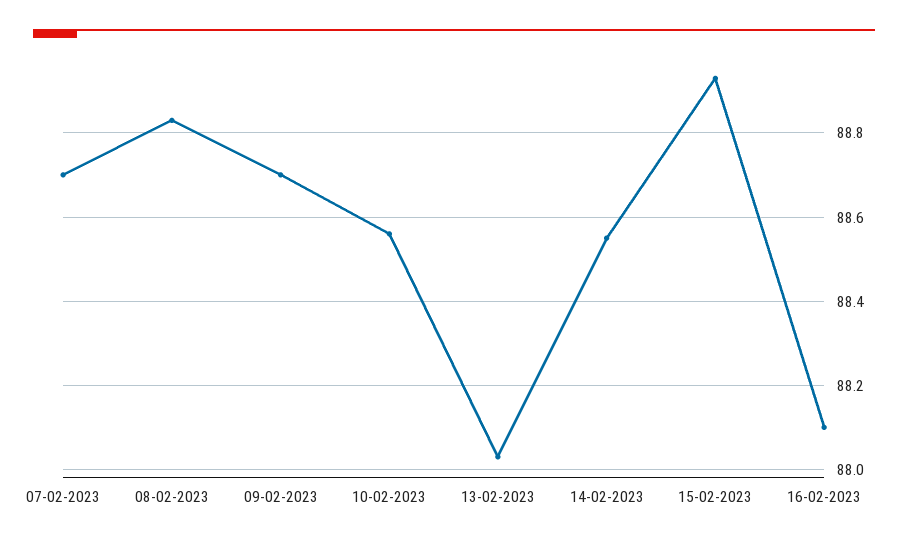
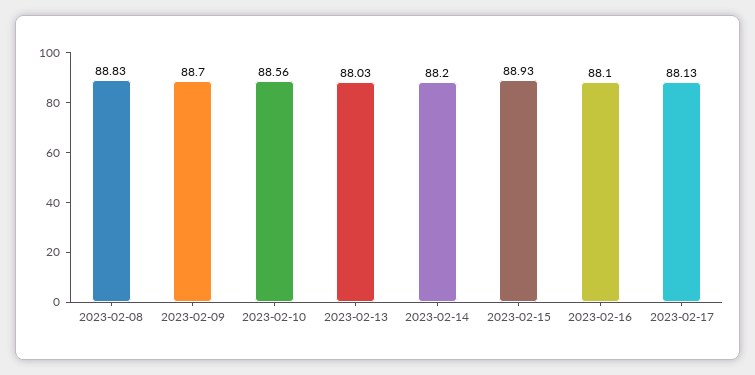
07-02-2023: 88.7 -> none
14-02-2023: 88.55 -> 88.2
2023-02-17: none -> 88.13

